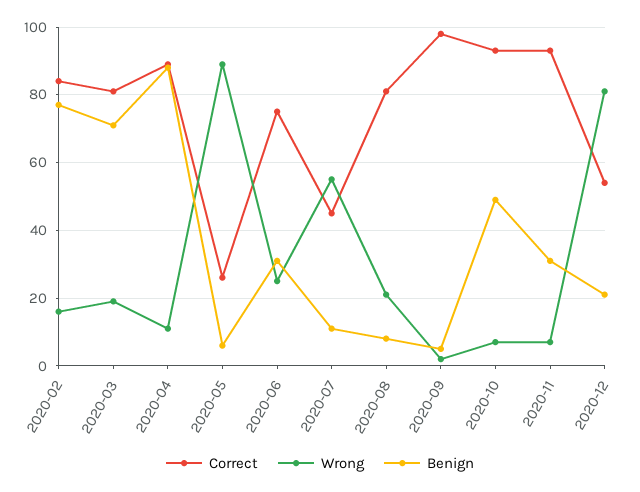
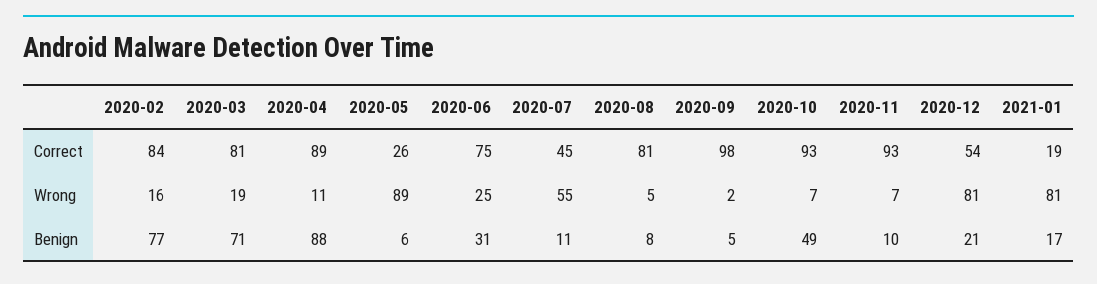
Wrong, 2020-08: 20 -> 5
Benign, 2020-11: 30 -> 10
Correct, 2021-01: none -> 19
Wrong, 2021-01: none -> 81
Benign, 2021-01: none -> 17

